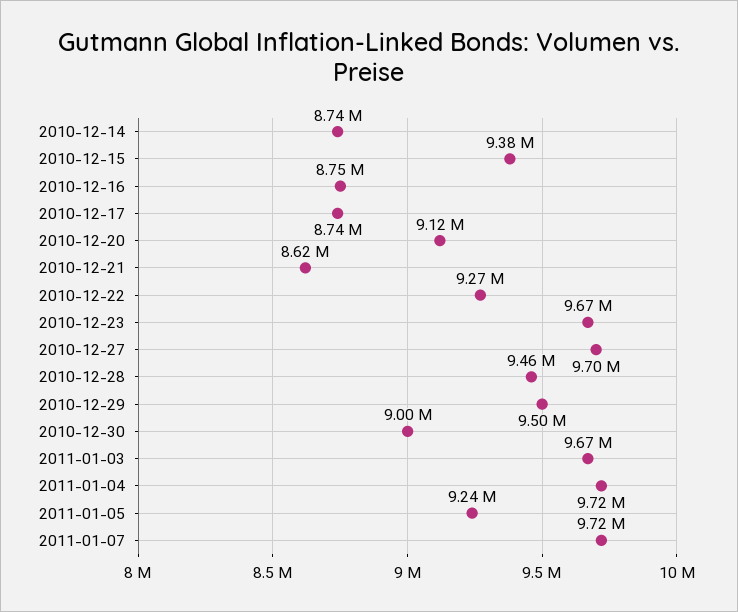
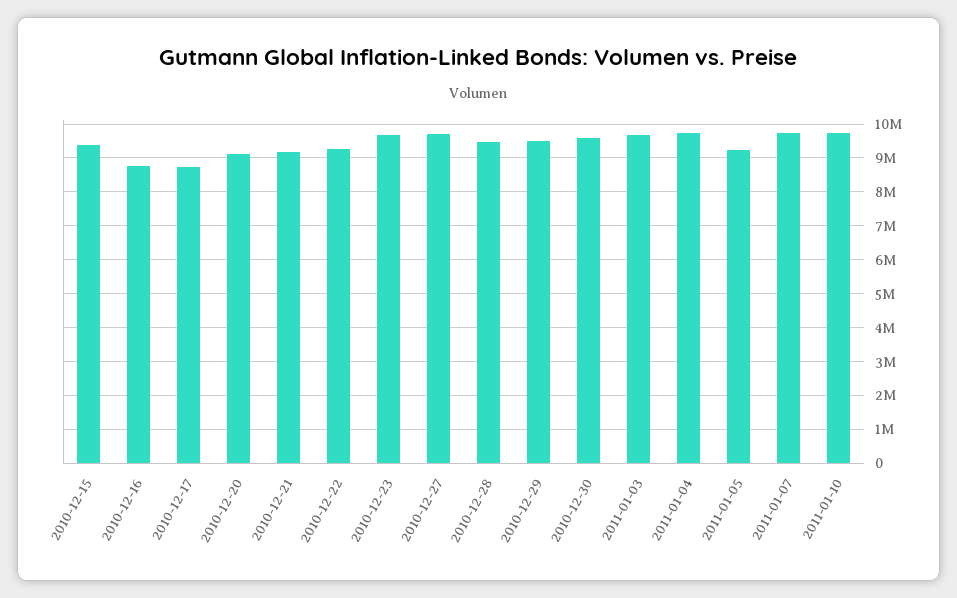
2010-12-14: 8740000 -> none
2010-12-21: 8620000 -> 9200000
2010-12-30: 9000000 -> 9600000
2011-01-10: none -> 9800000

